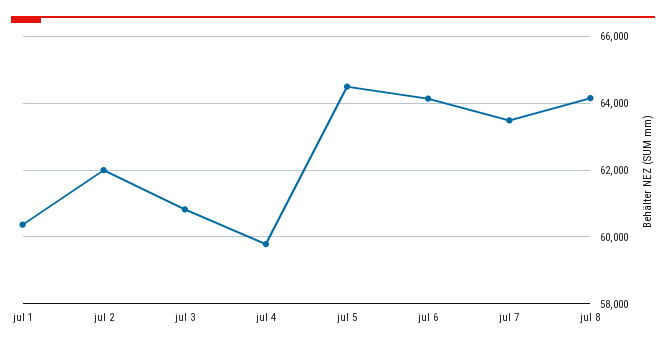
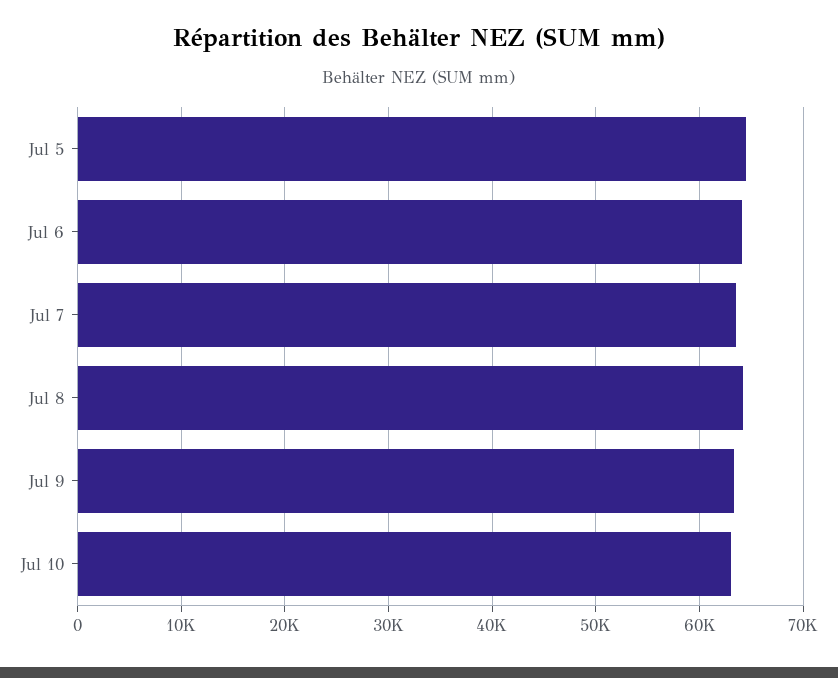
jul 1: 60400 -> none
jul 2: 62000 -> none
jul 3: 60800 -> none
jul 4: 59800 -> none
Jul 9: none -> 63000
Jul 10: none -> 63000

